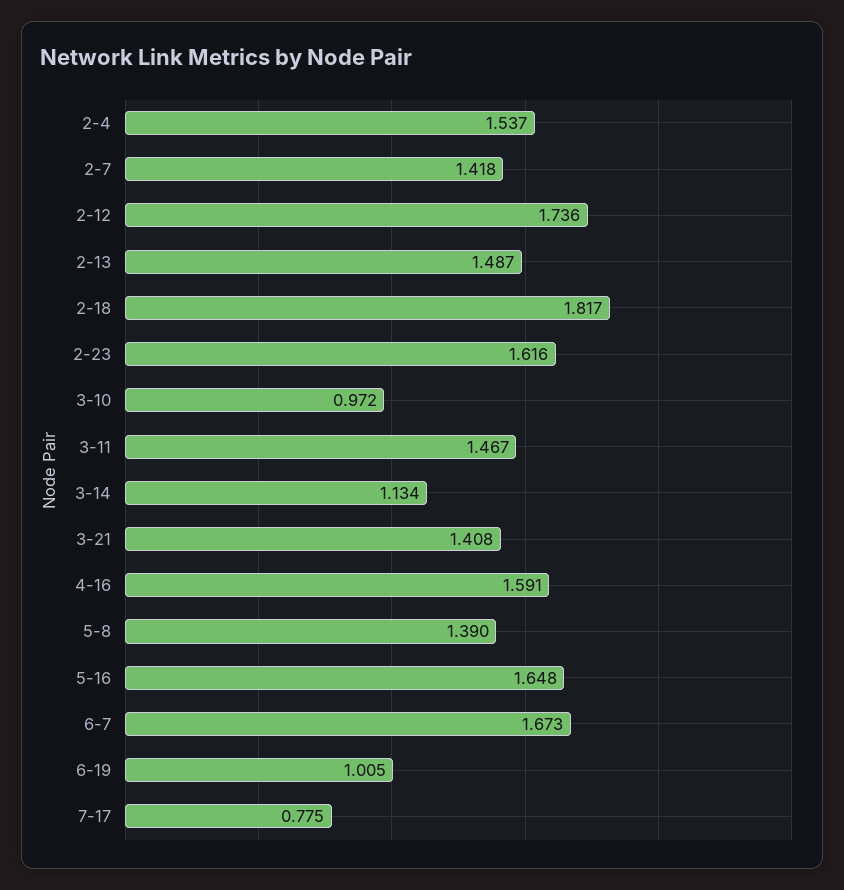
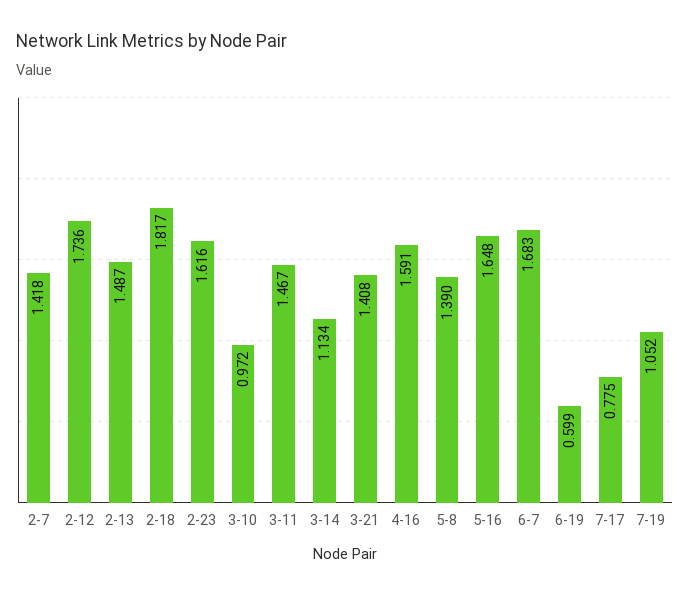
2-4: 1.537 -> none
6-7: 1.673 -> 1.683
6-19: 1.005 -> 0.599
7-19: none -> 1.052

